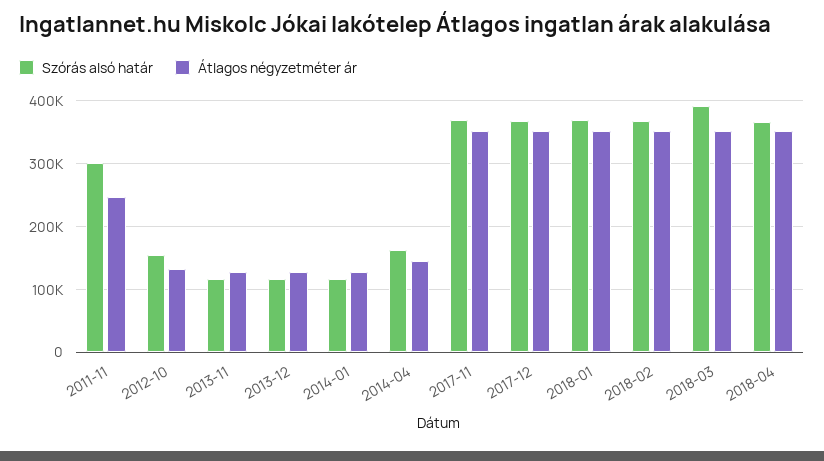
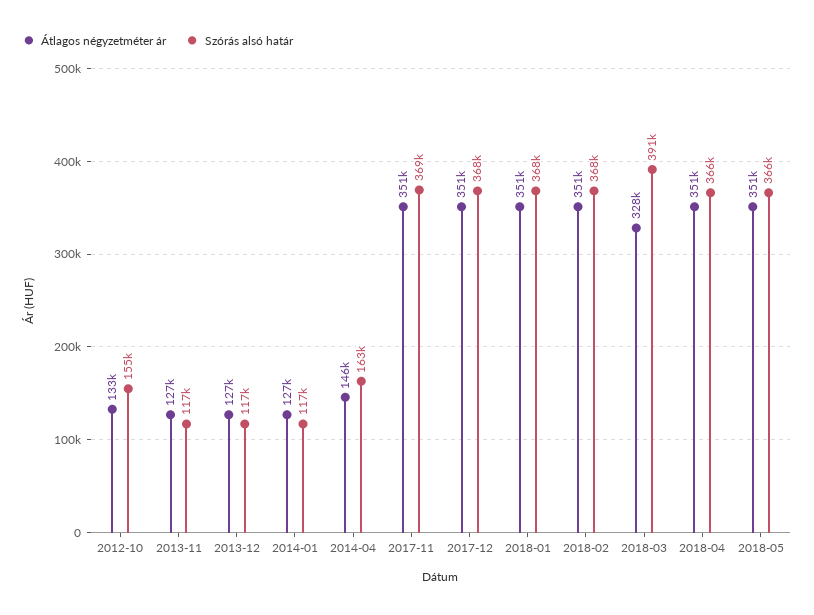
Szórás alsó határ, 2011-11: 300000 -> none
Átlagos négyzetméter ár, 2011-11: 250000 -> none
Átlagos négyzetméter ár, 2018-03: 350000 -> 328000
Átlagos négyzetméter ár, 2018-05: none -> 351000
Szórás alsó határ, 2018-05: none -> 366000

